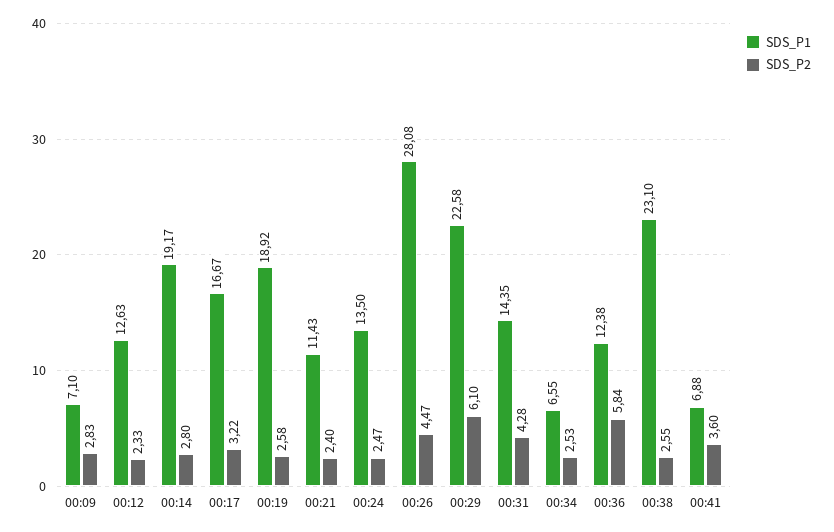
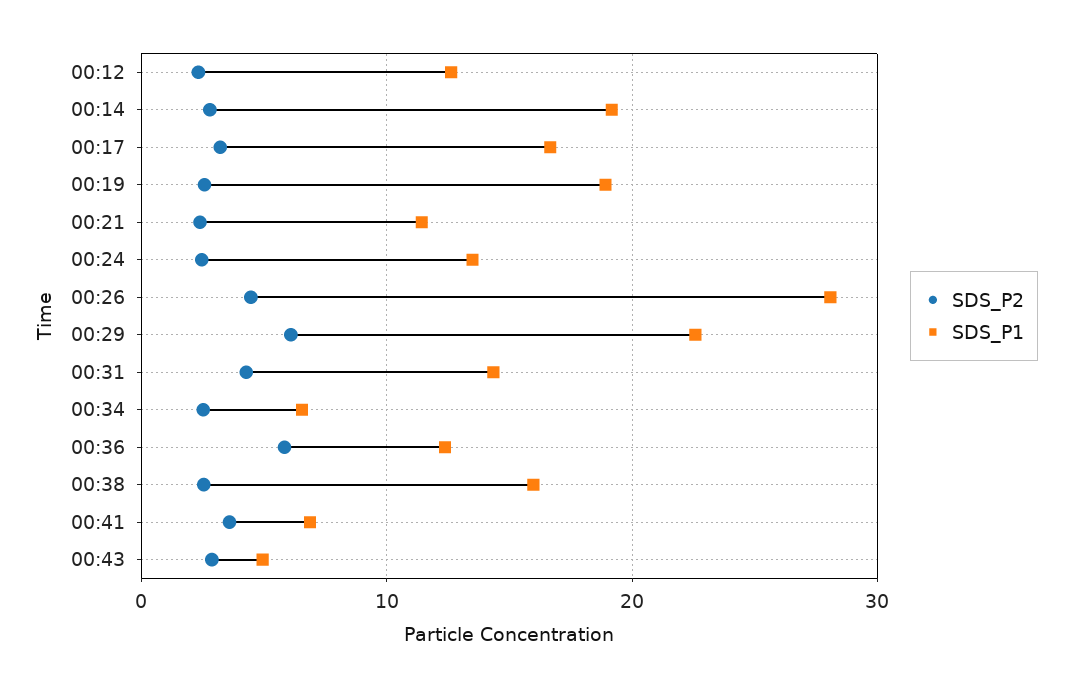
SDS_P1, 00:09: 7.1 -> none
SDS_P2, 00:09: 2.83 -> none
SDS_P1, 00:38: 23.1 -> 16
SDS_P2, 00:43: none -> 3
SDS_P1, 00:43: none -> 5

